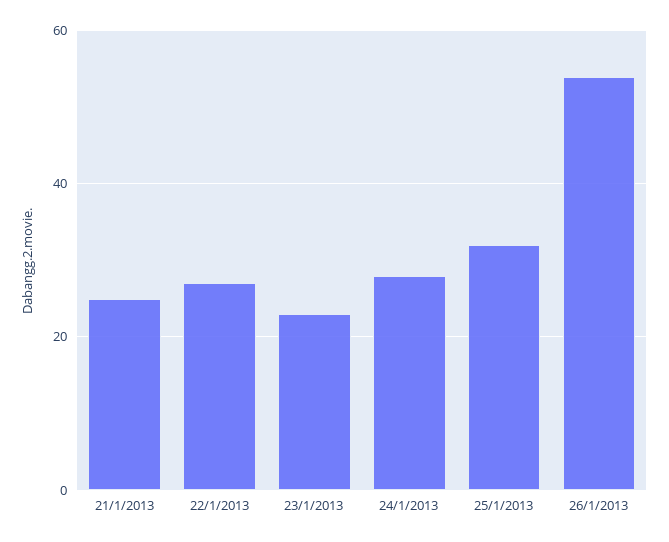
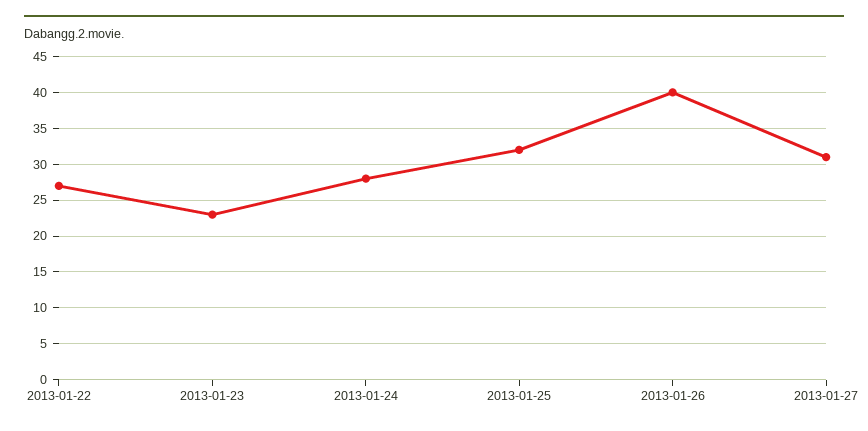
21/1/2013: 25 -> none
26/1/2013: 55 -> 40
2013-01-27: none -> 31

